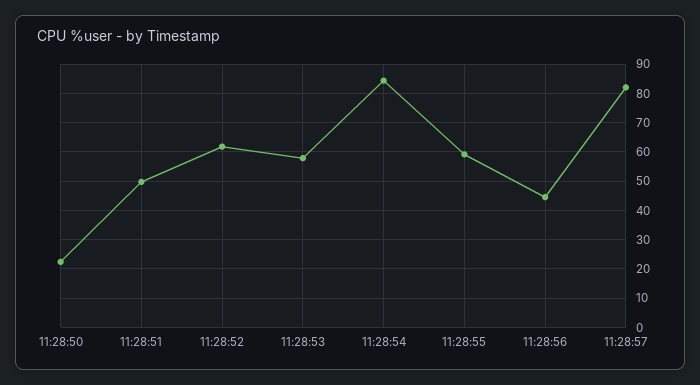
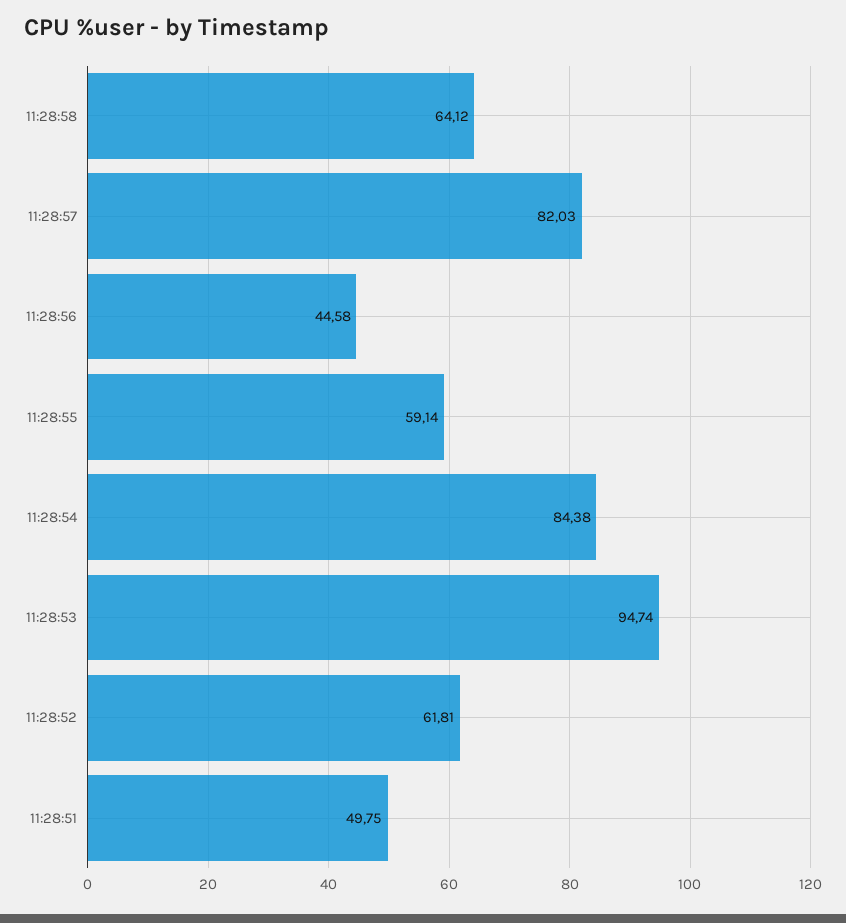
11:28:50: 22.5 -> none
11:28:53: 57.5 -> 94.74
11:28:58: none -> 64.12

